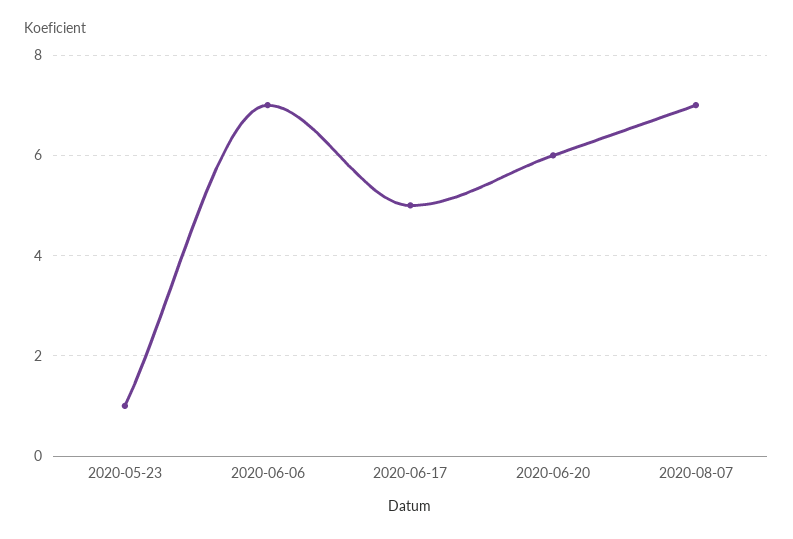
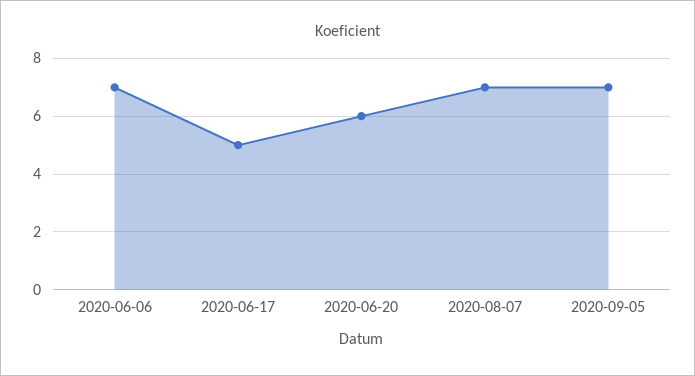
2020-05-23: 1 -> none
2020-09-05: none -> 7

